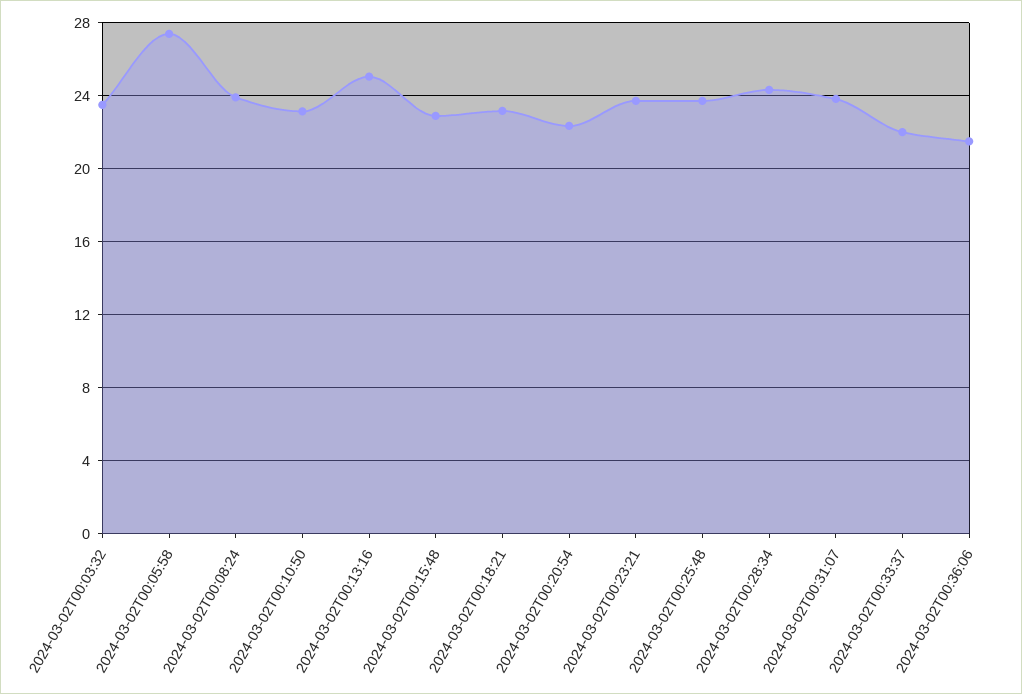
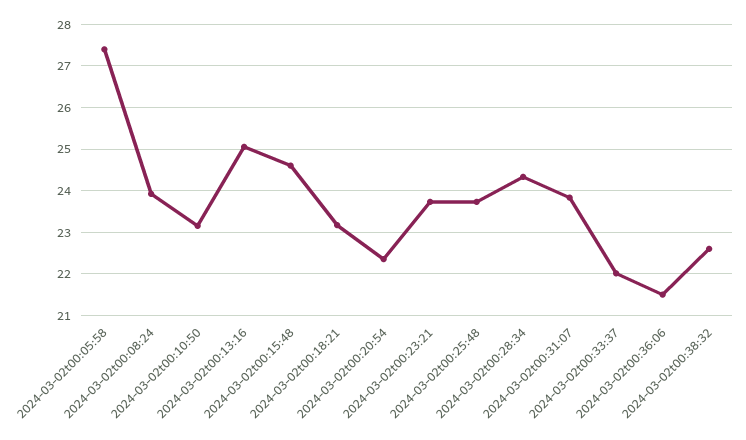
2024-03-02T00:03:32: 23.5 -> none
2024-03-02T00:15:48: 23 -> 24.6
2024-03-02t00:38:32: none -> 22.6

